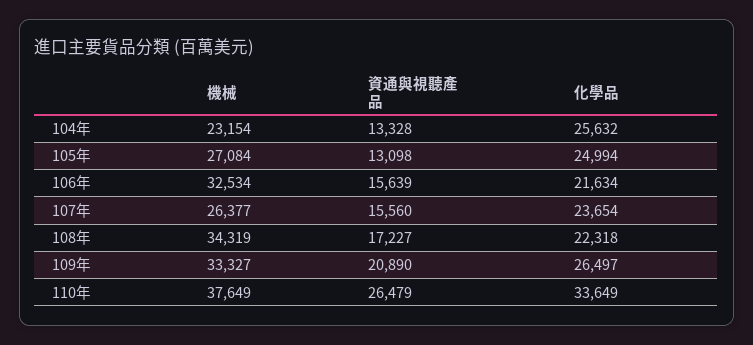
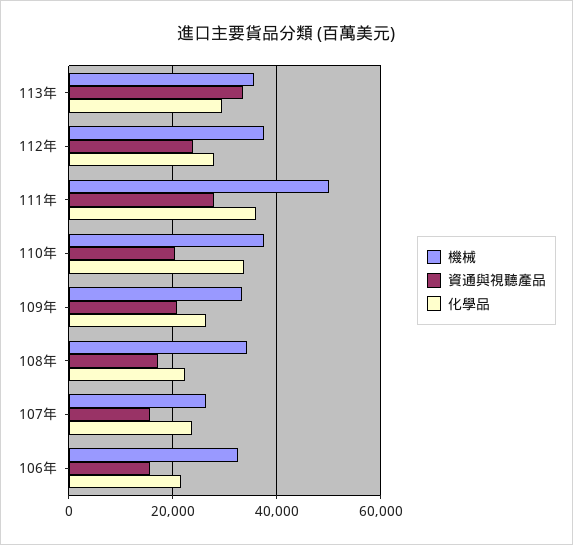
機械, 104年: 23154 -> none
資通與視聽產品, 104年: 13328 -> none
化學品, 104年: 25632 -> none
機械, 105年: 27084 -> none
資通與視聽產品, 105年: 13098 -> none
化學品, 105年: 24994 -> none
資通與視聽產品, 110年: 26479 -> 20000
機械, 113年: none -> 36000
資通與視聽產品, 113年: none -> 34000
化學品, 113年: none -> 30000
機械, 112年: none -> 38000
資通與視聽產品, 112年: none -> 24000
化學品, 112年: none -> 28000
機械, 111年: none -> 50000
資通與視聽產品, 111年: none -> 28000
化學品, 111年: none -> 36000

